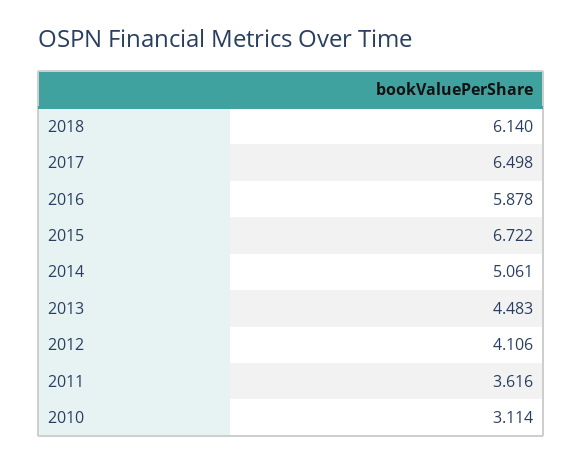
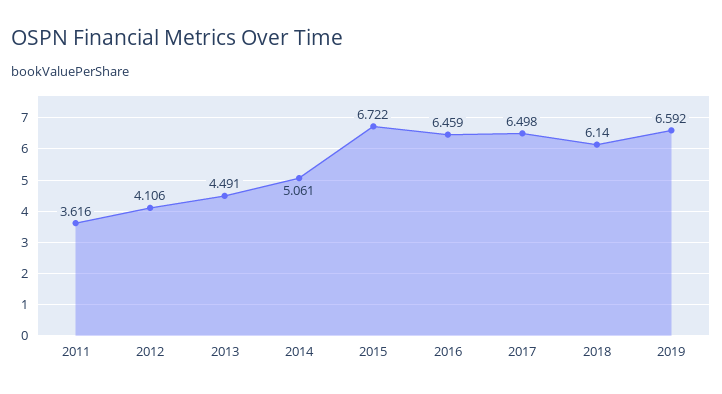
2016: 5.878 -> 6.459
2013: 4.483 -> 4.491
2010: 3.114 -> none
2019: none -> 6.592

